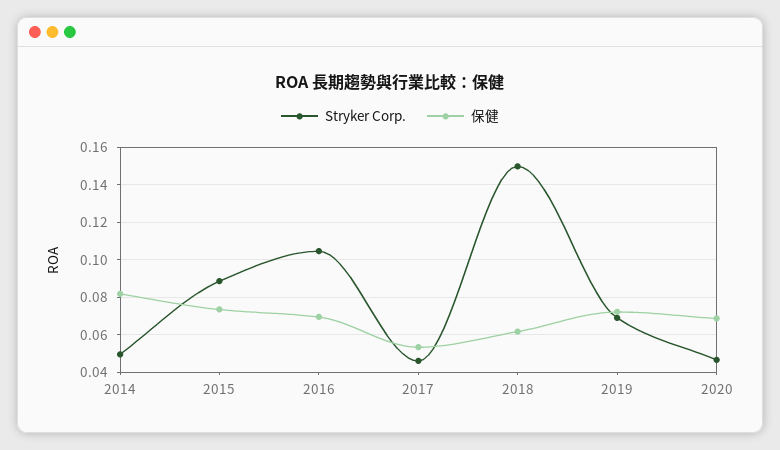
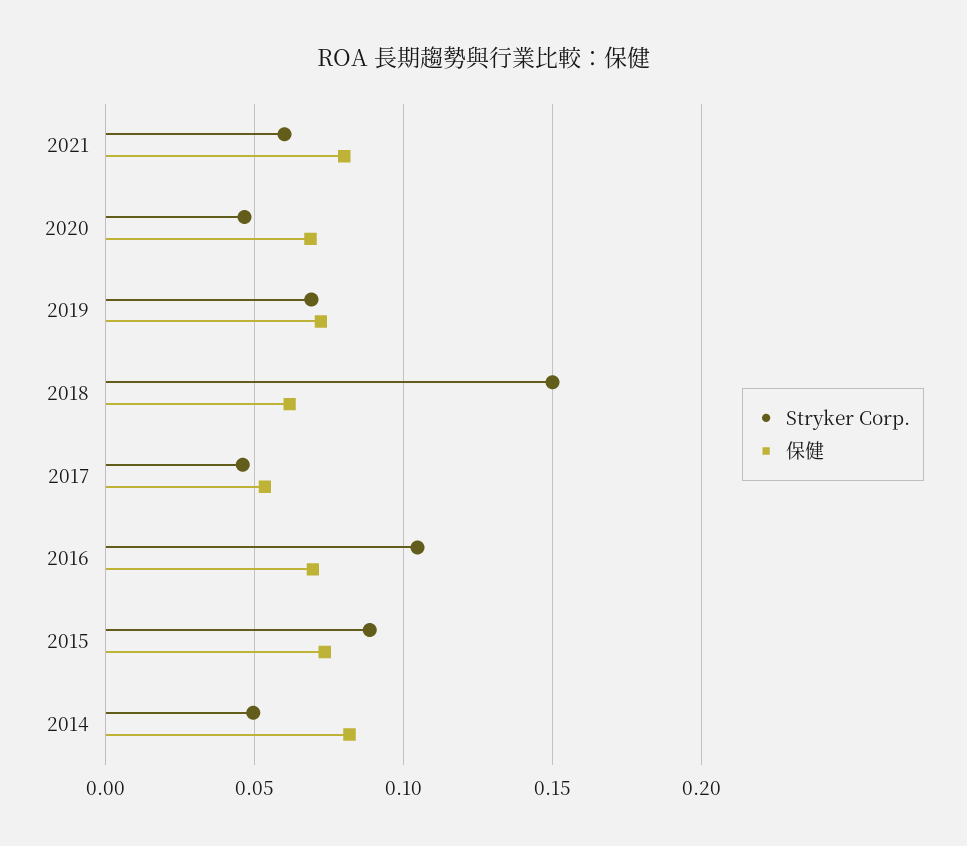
Stryker Corp., 2021: none -> 0.06
保健, 2021: none -> 0.08

